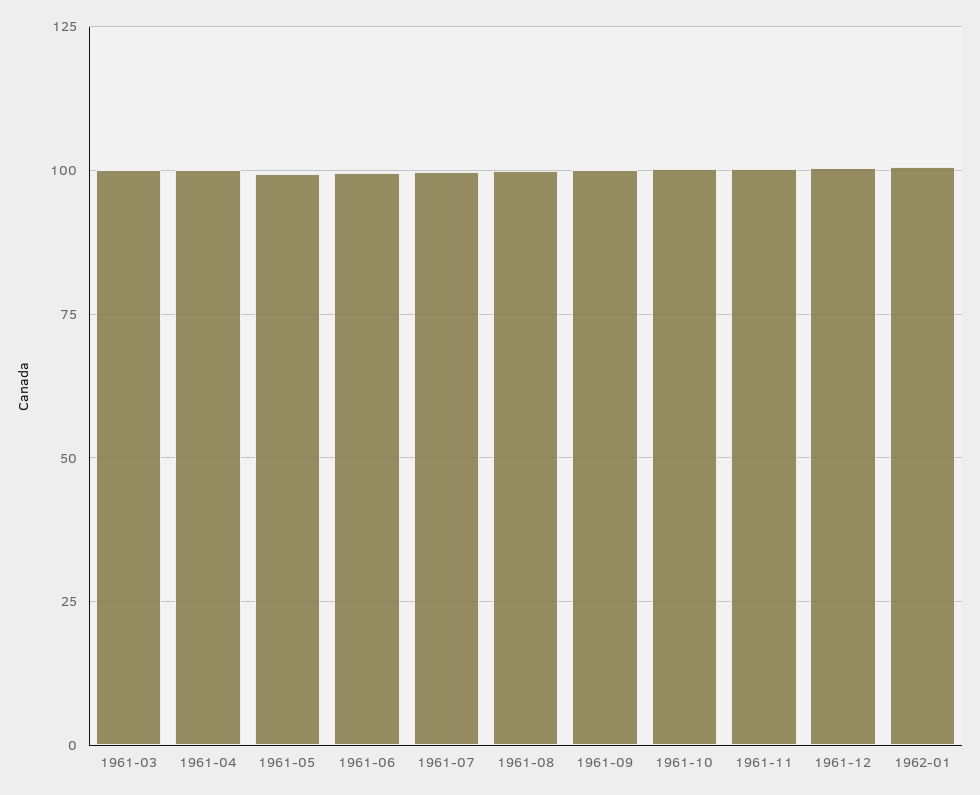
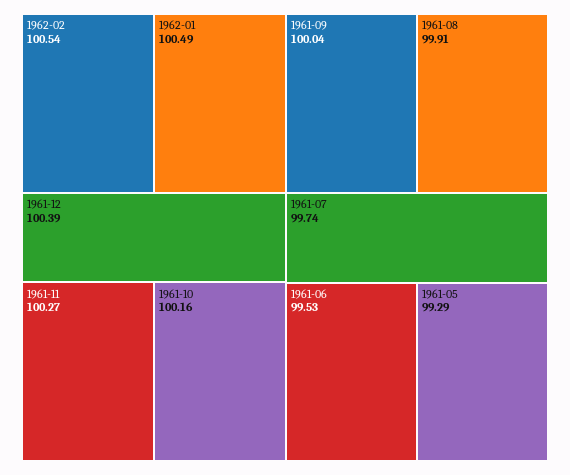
1961-03: 100 -> none
1961-04: 100 -> none
1962-02: none -> 100.54

